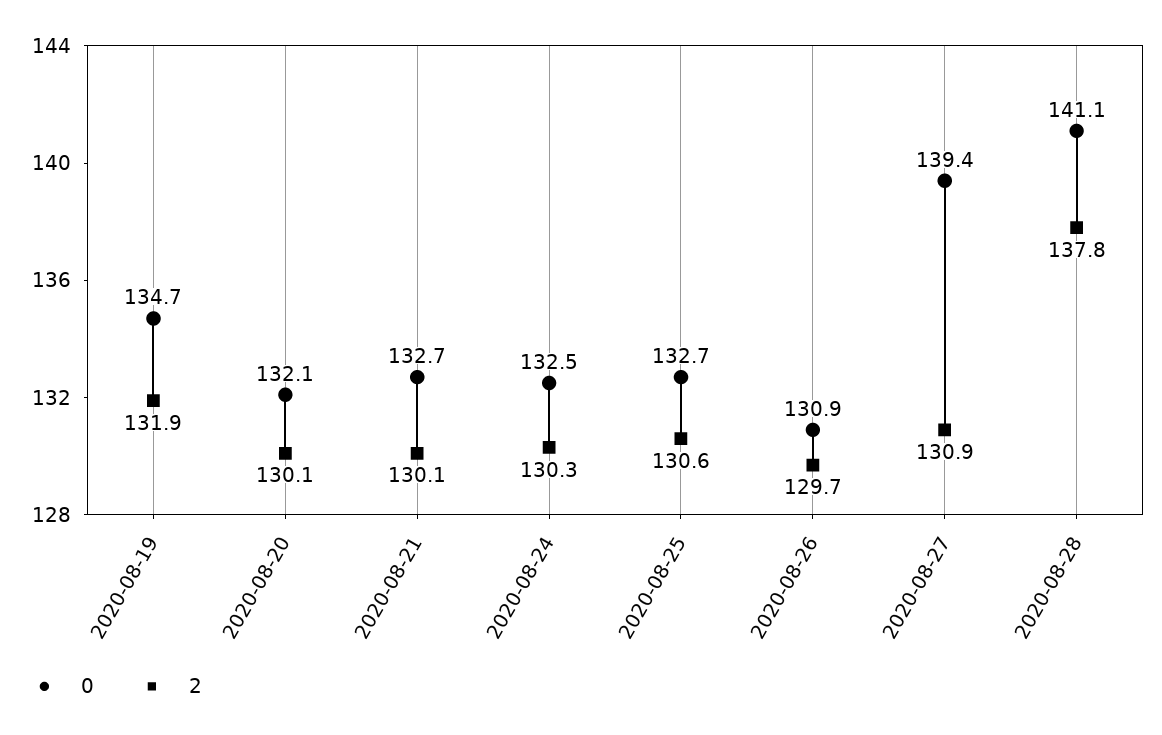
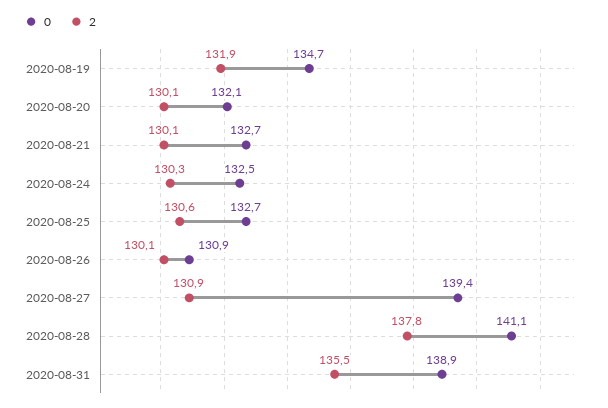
2, 2020-08-26: 129.7 -> 130.1
0, 2020-08-31: none -> 138.9
2, 2020-08-31: none -> 135.5

